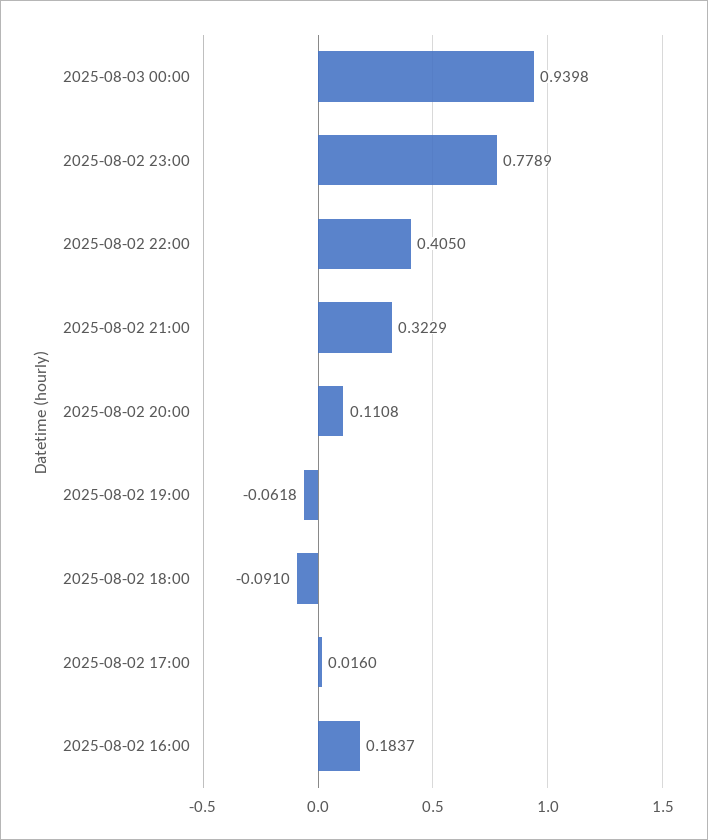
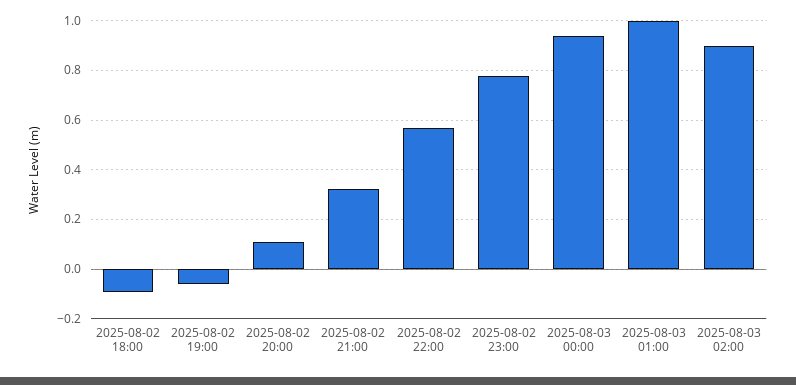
2025-08-02 22:00: 0.405 -> 0.575
2025-08-02 17:00: 0.016 -> none
2025-08-02 16:00: 0.1837 -> none
2025-08-03 01:00: none -> 1
2025-08-03 02:00: none -> 0.9

